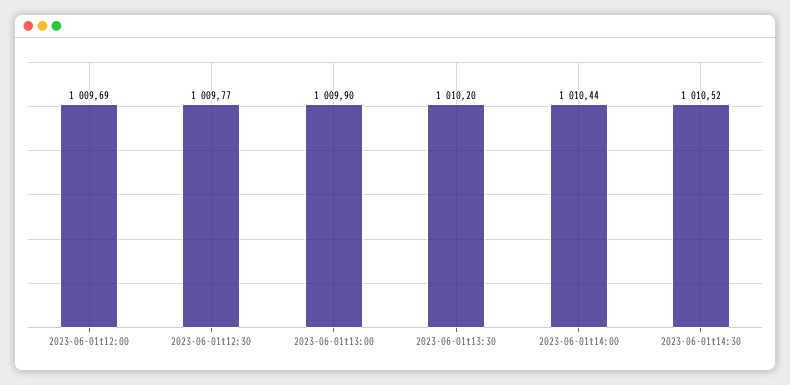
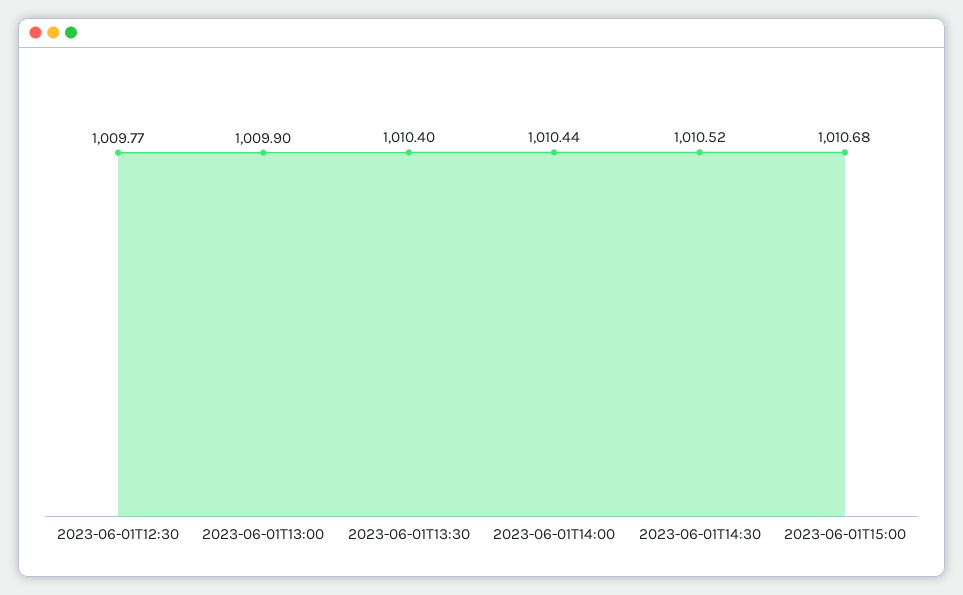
2023-06-01t12:00: 1009.69 -> none
2023-06-01t13:30: 1010.2 -> 1010.4
2023-06-01T15:00: none -> 1010.68

